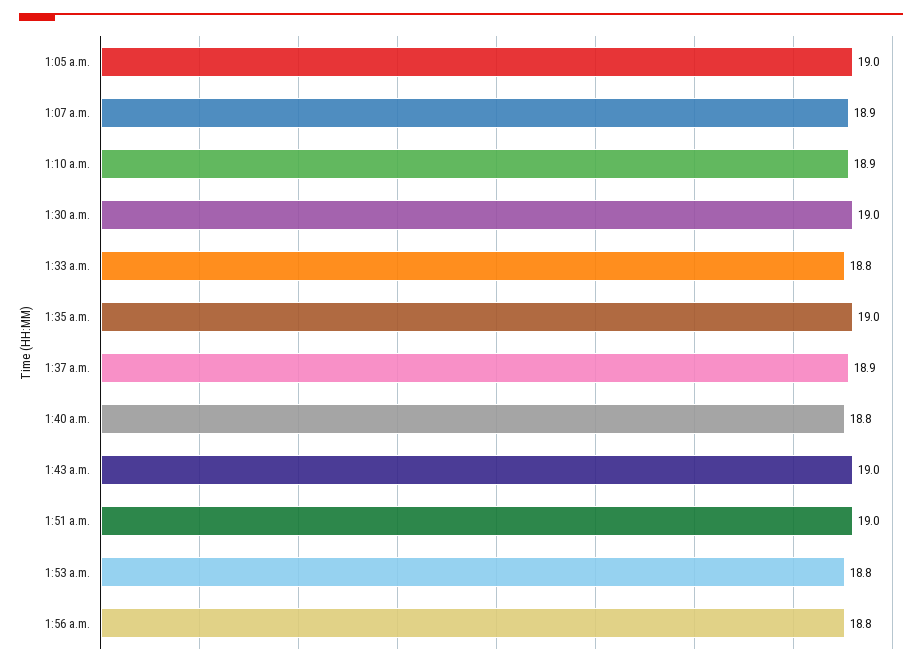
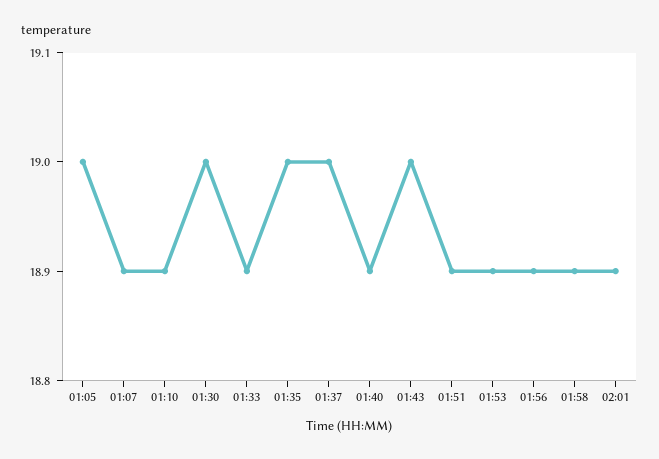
1:33 a.m.: 18.8 -> 18.9
1:37 a.m.: 18.9 -> 19
1:40 a.m.: 18.8 -> 18.9
1:51 a.m.: 19 -> 18.9
1:53 a.m.: 18.8 -> 18.9
1:56 a.m.: 18.8 -> 18.9
01:58: none -> 18.9
02:01: none -> 18.9

